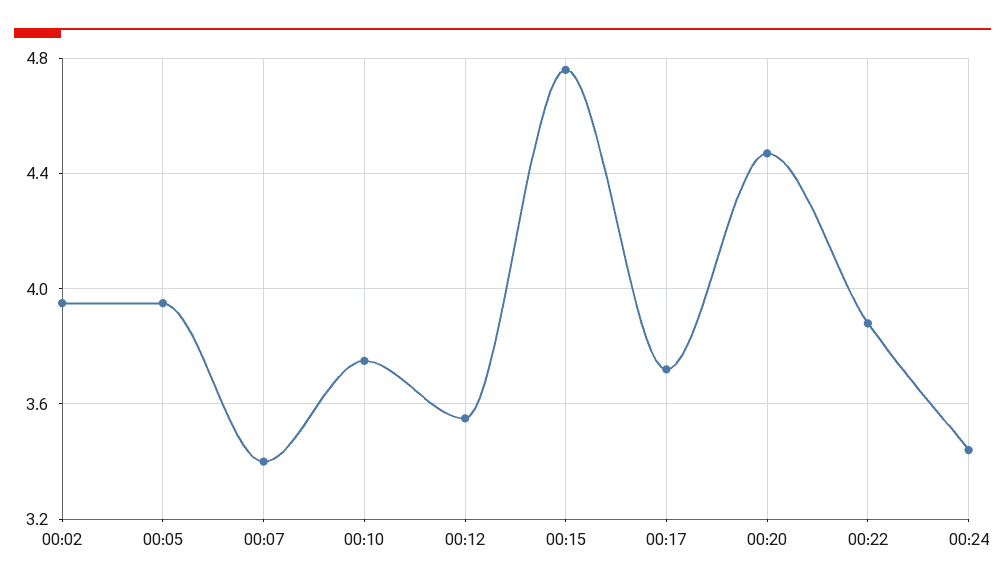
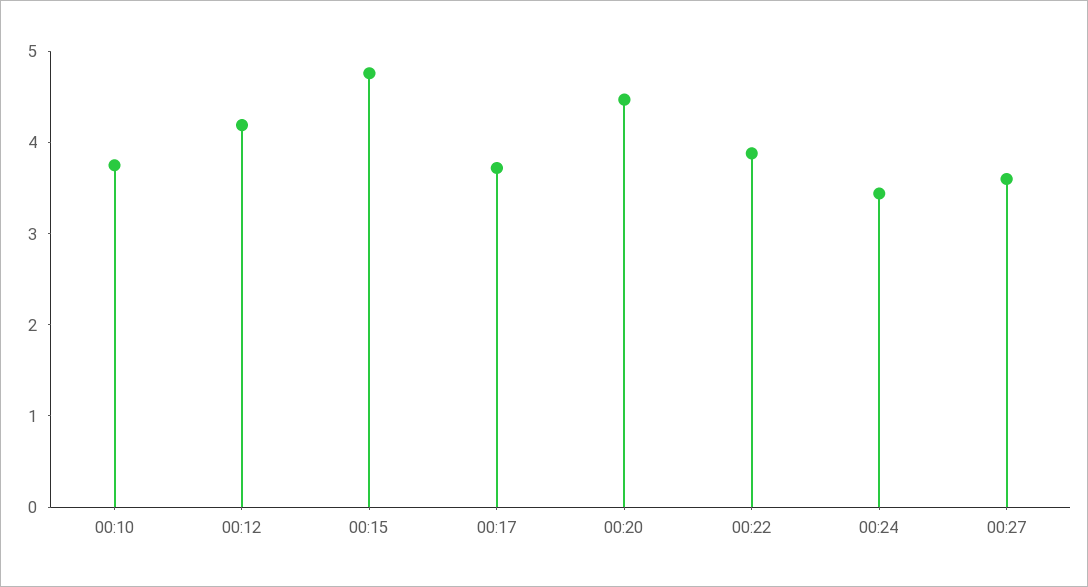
00:02: 3.95 -> none
00:05: 3.95 -> none
00:07: 3.4 -> none
00:12: 3.55 -> 4.2
00:27: none -> 3.6

